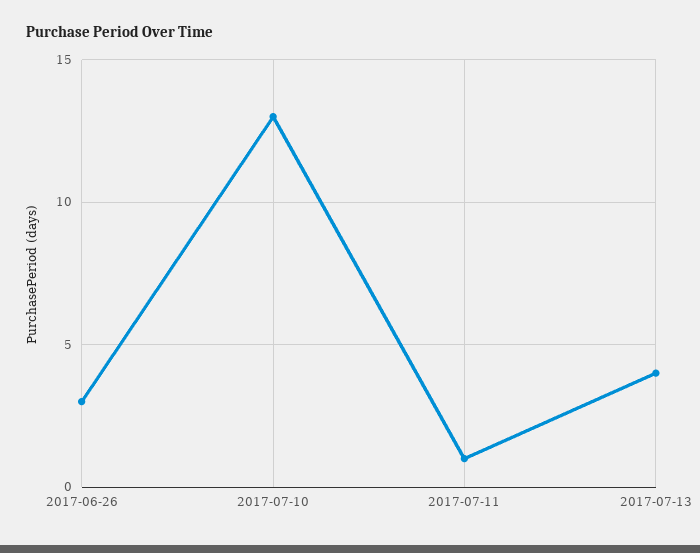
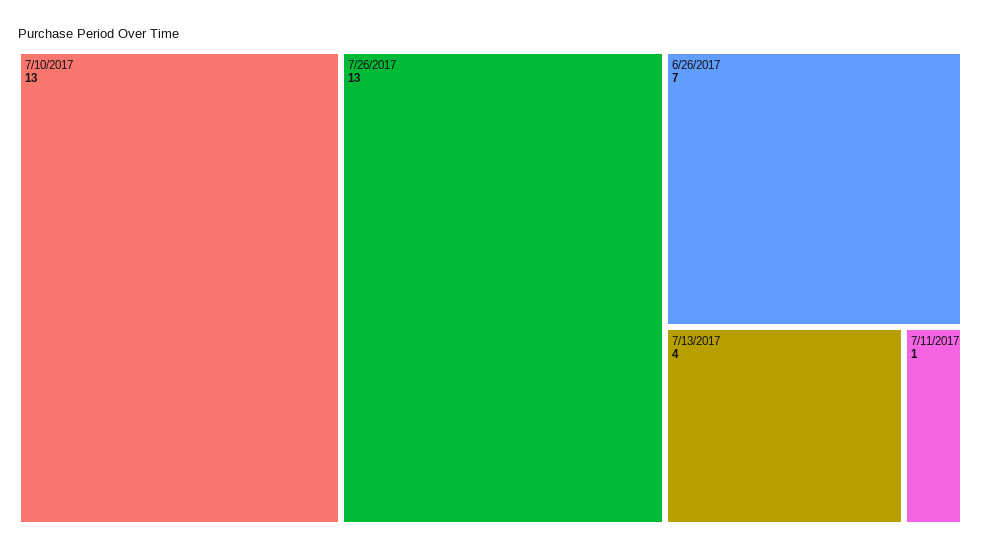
2017-06-26: 3 -> 7
7/26/2017: none -> 13

